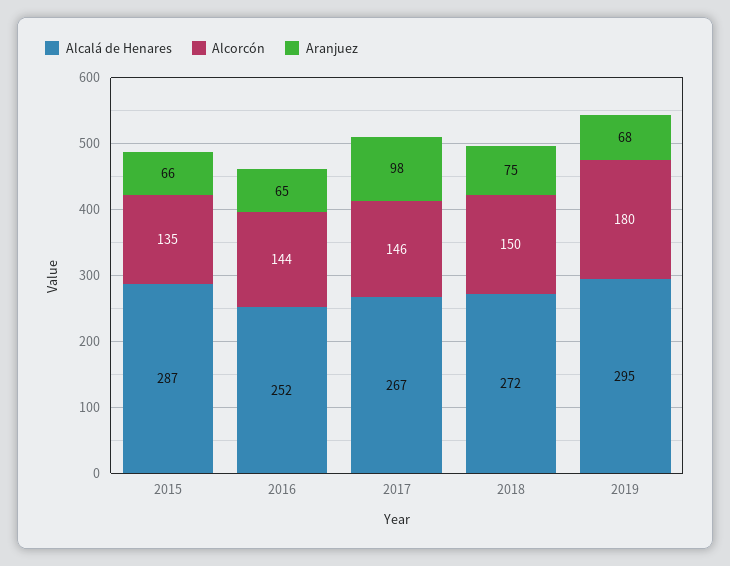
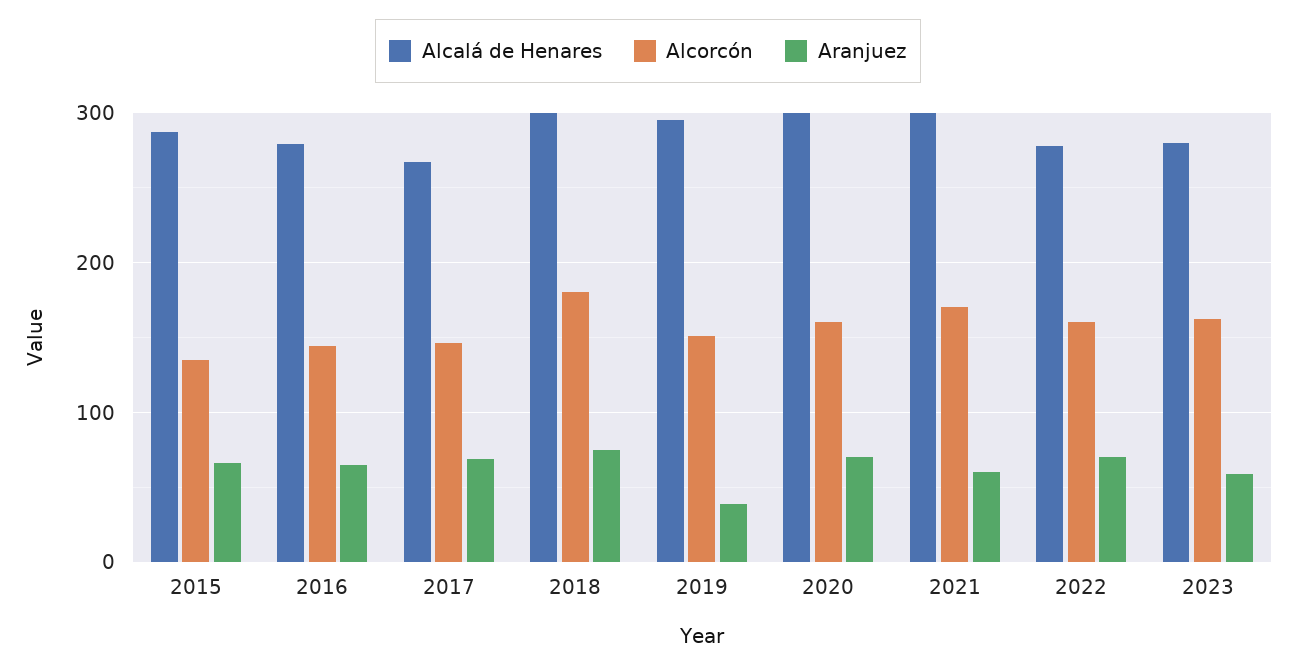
Alcalá de Henares, 2016: 252 -> 280
Aranjuez, 2017: 98 -> 70
Alcalá de Henares, 2018: 272 -> 300
Alcorcón, 2018: 150 -> 180
Alcorcón, 2019: 180 -> 150
Aranjuez, 2019: 68 -> 40
Alcalá de Henares, 2020: none -> 300
Alcorcón, 2020: none -> 160
Aranjuez, 2020: none -> 70
Alcalá de Henares, 2021: none -> 300
Alcorcón, 2021: none -> 170
Aranjuez, 2021: none -> 60
Alcalá de Henares, 2022: none -> 280
Alcorcón, 2022: none -> 160
Aranjuez, 2022: none -> 70
Alcalá de Henares, 2023: none -> 280
Alcorcón, 2023: none -> 160
Aranjuez, 2023: none -> 60

